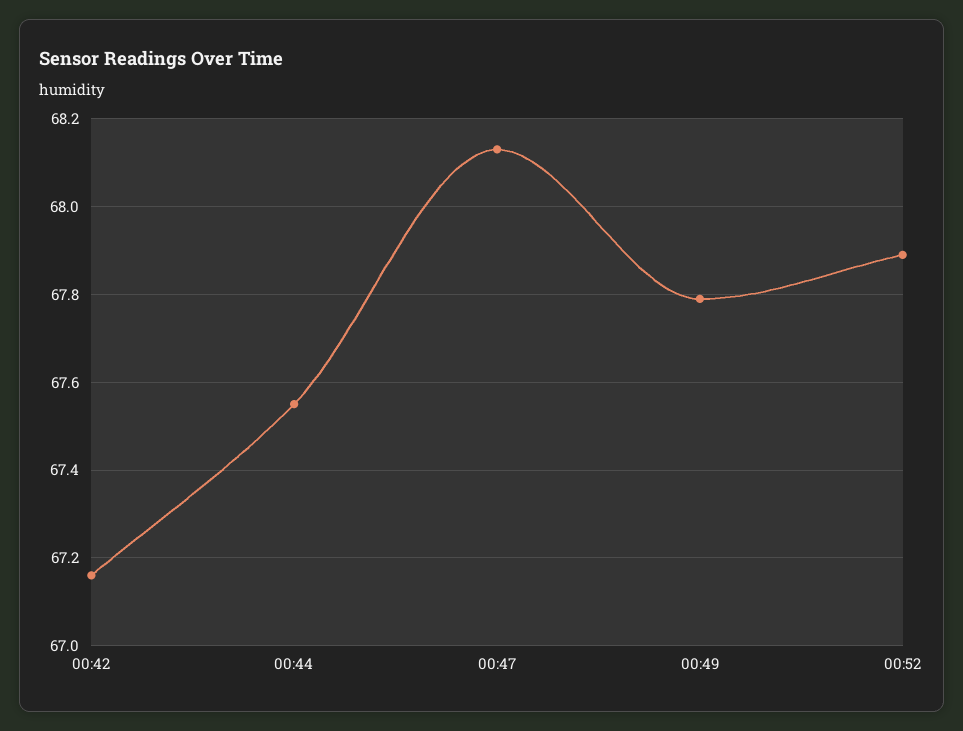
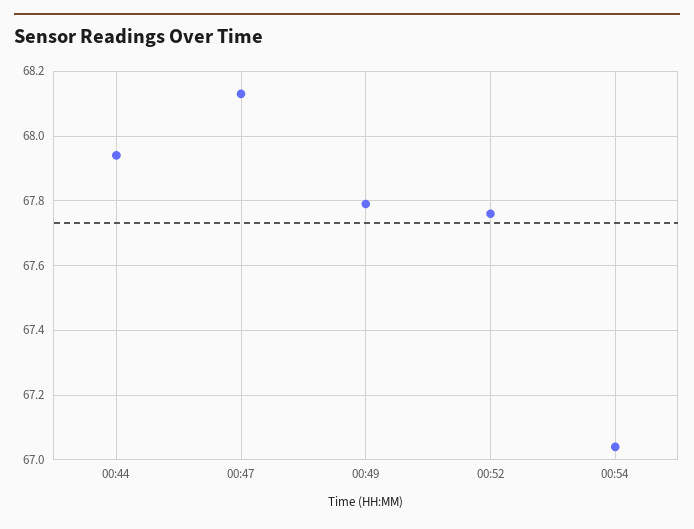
00:42: 67.15 -> none
00:44: 67.55 -> 67.95
00:52: 67.9 -> 67.75
00:54: none -> 67.05

